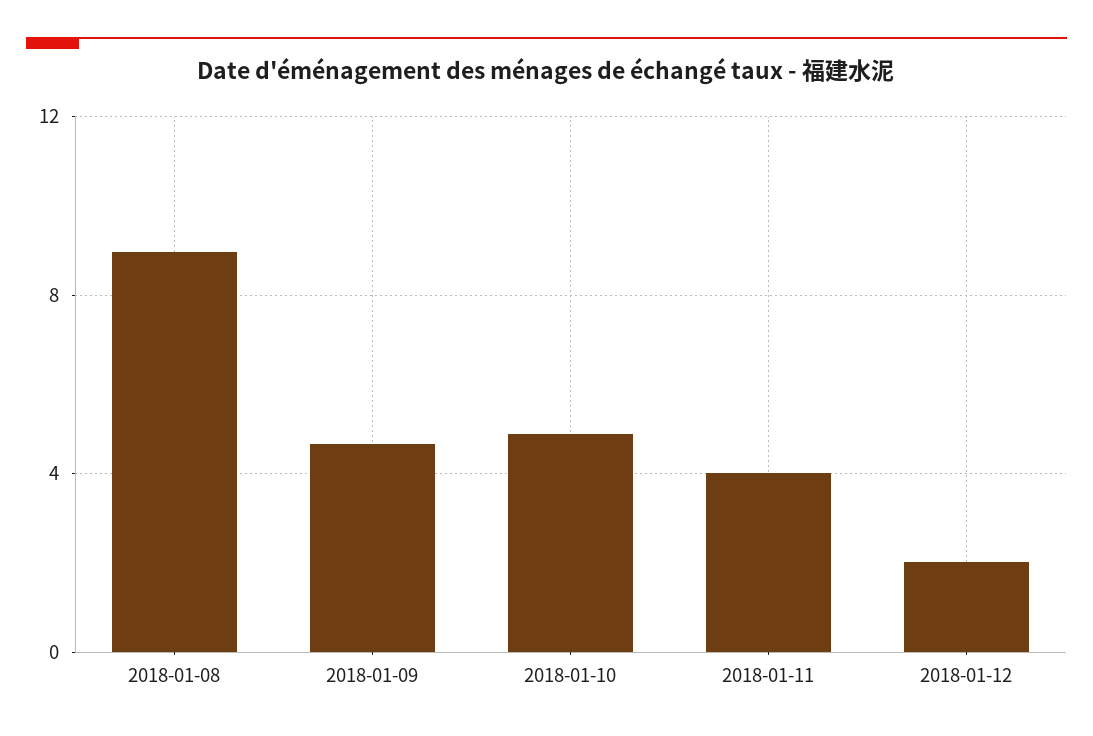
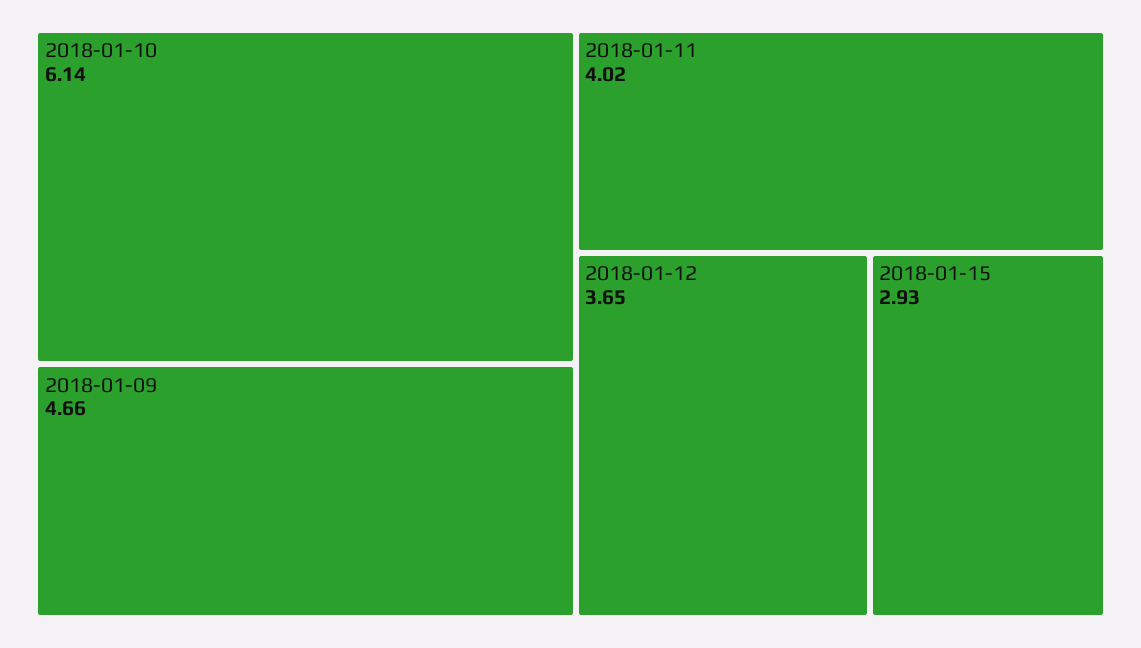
2018-01-08: 9 -> none
2018-01-10: 5 -> 6.14
2018-01-12: 2 -> 3.65
2018-01-15: none -> 2.93

